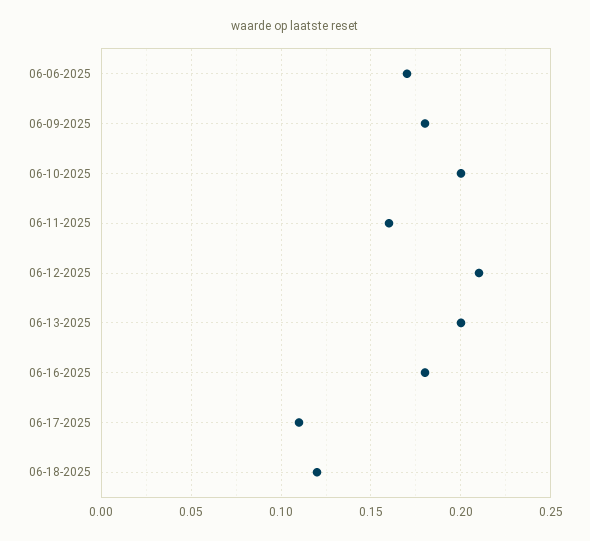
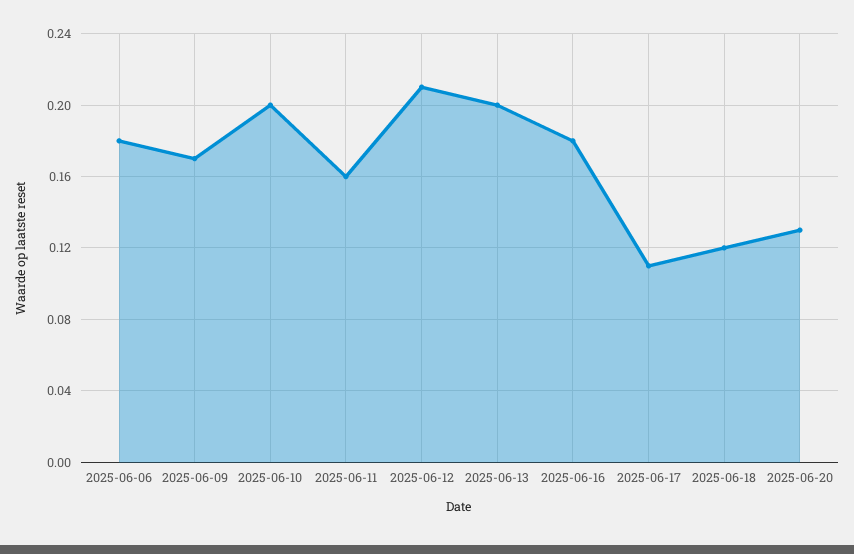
06-06-2025: 0.17 -> 0.18
06-09-2025: 0.18 -> 0.17
2025-06-20: none -> 0.13

